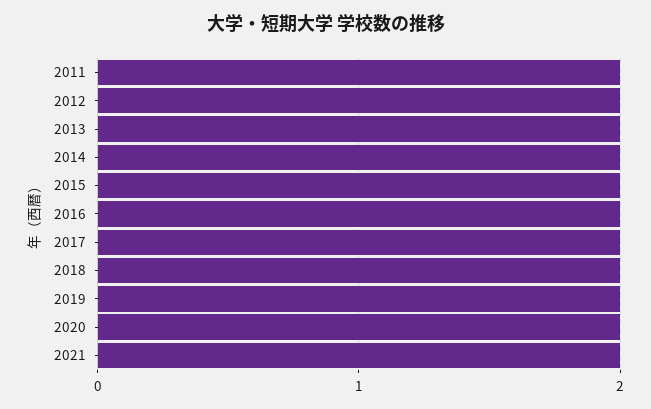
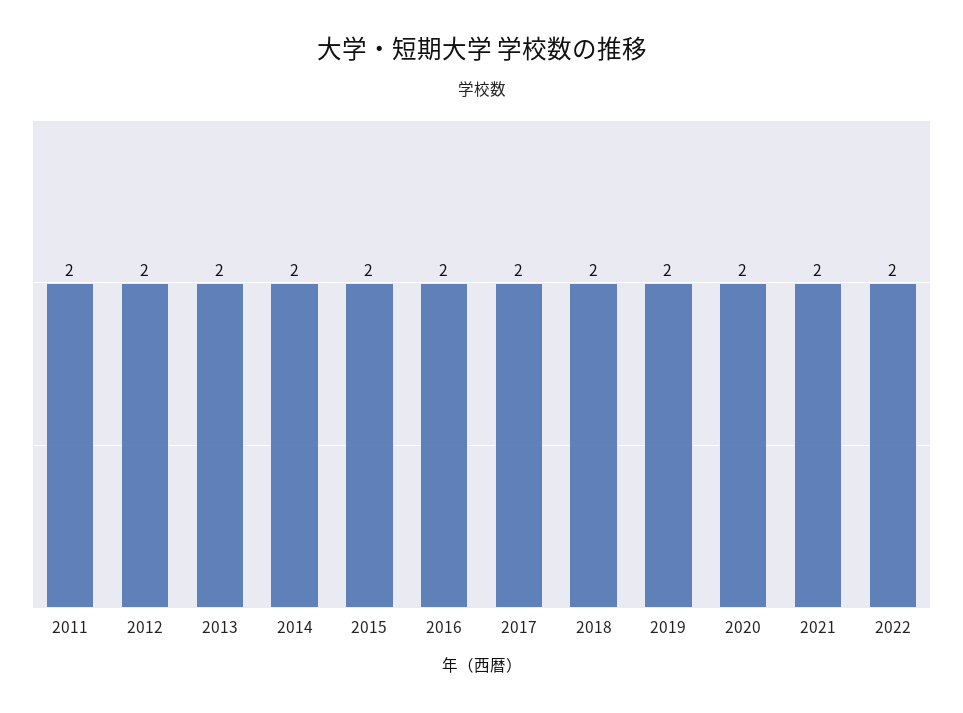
2022: none -> 2

